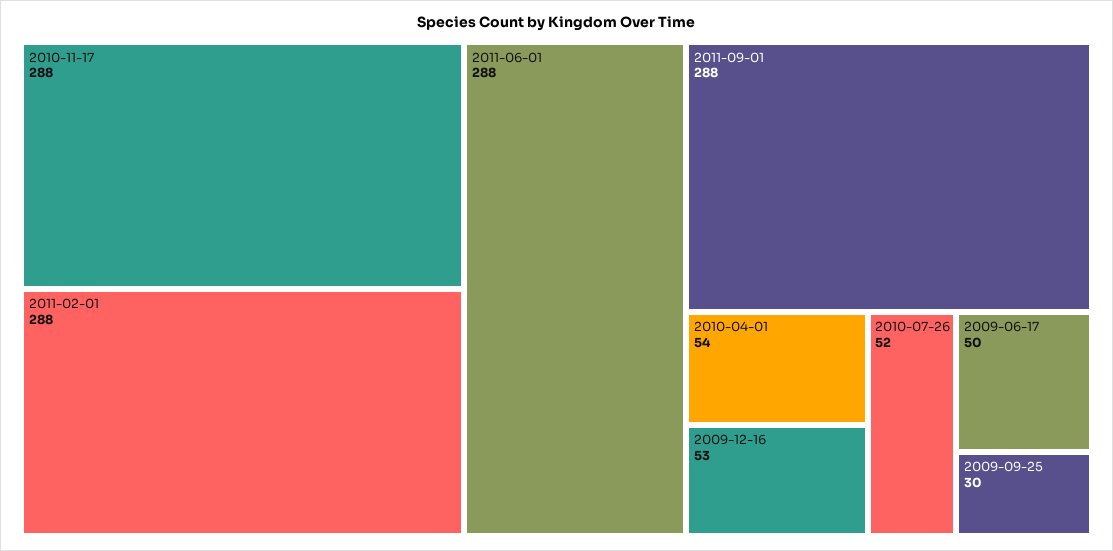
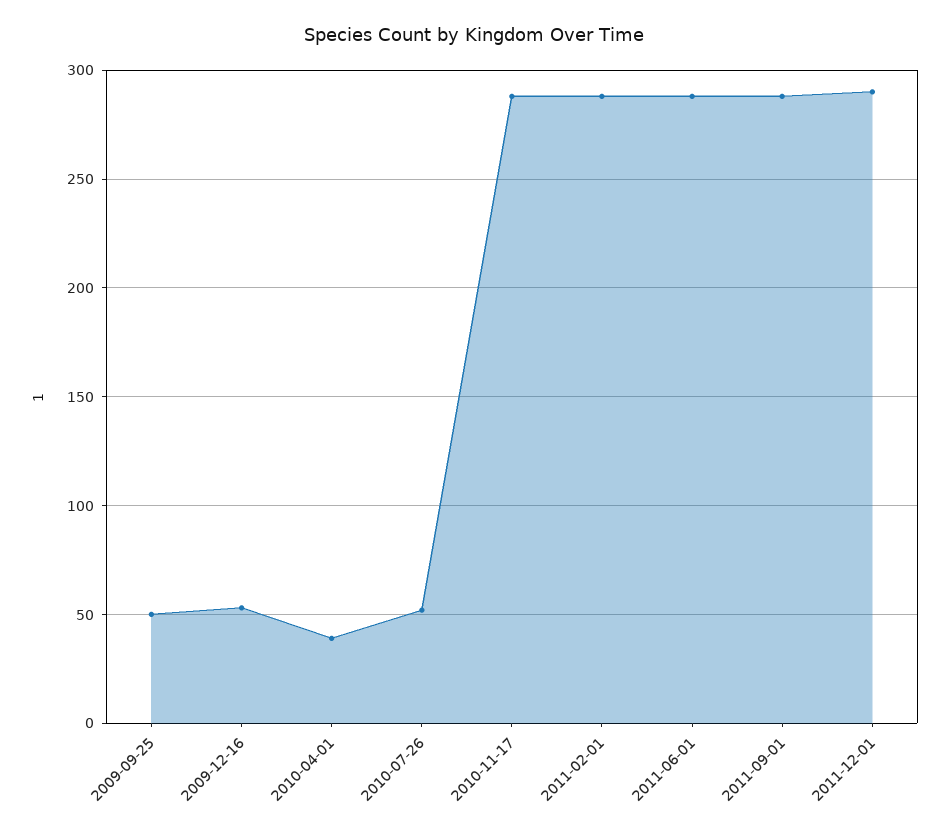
2010-04-01: 54 -> 40
2009-06-17: 50 -> none
2009-09-25: 30 -> 50
2011-12-01: none -> 290

